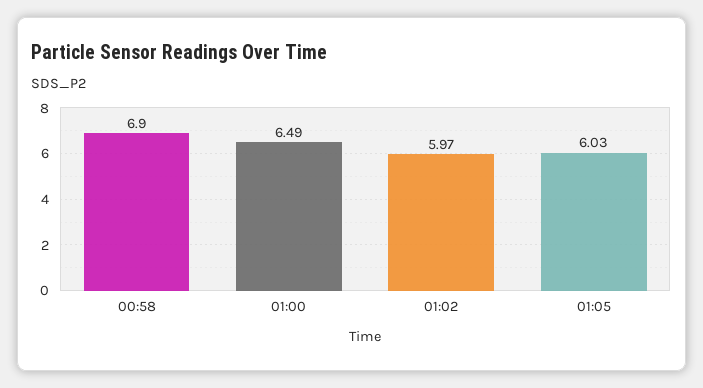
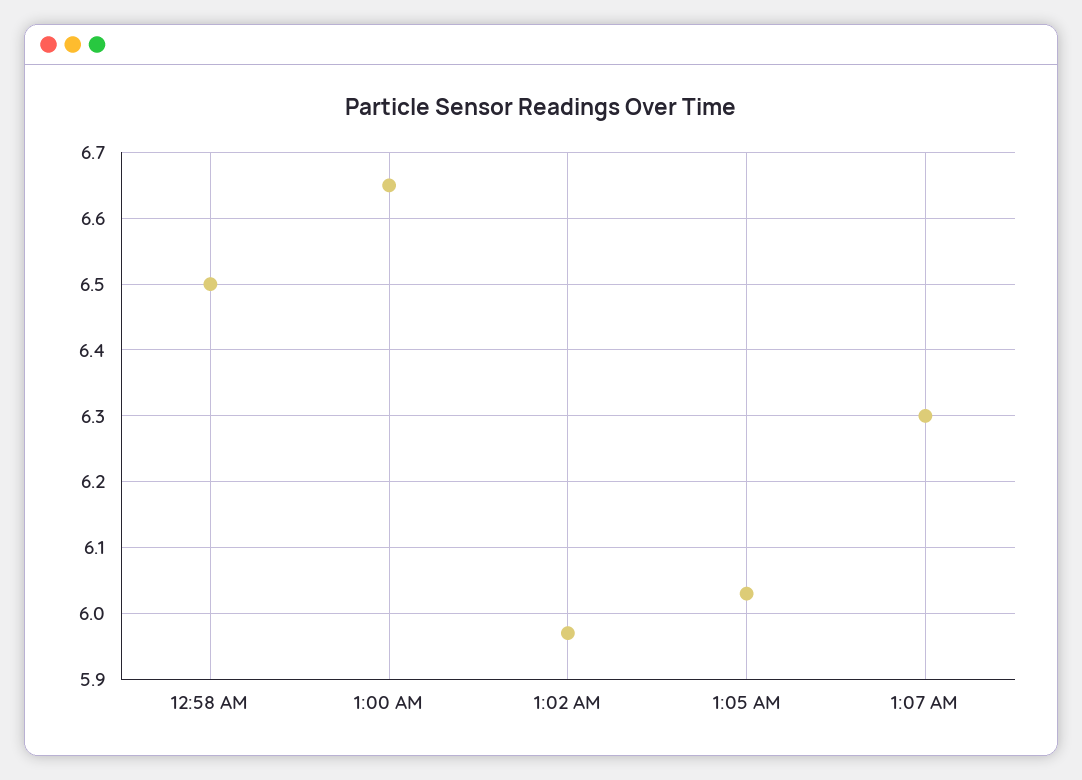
00:58: 6.9 -> 6.5
01:00: 6.49 -> 6.65
1:07 AM: none -> 6.3

